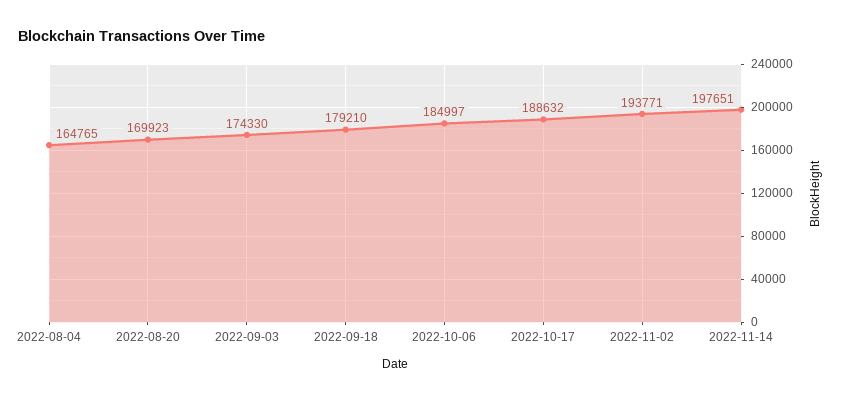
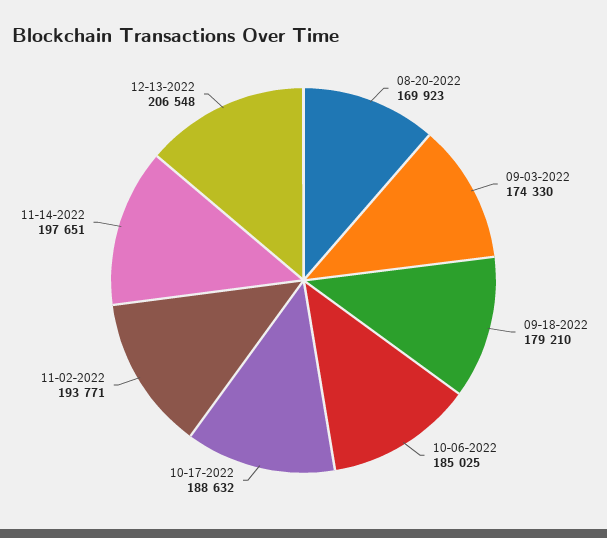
2022-08-04: 164765 -> none
2022-10-06: 184997 -> 185025
12-13-2022: none -> 206548

